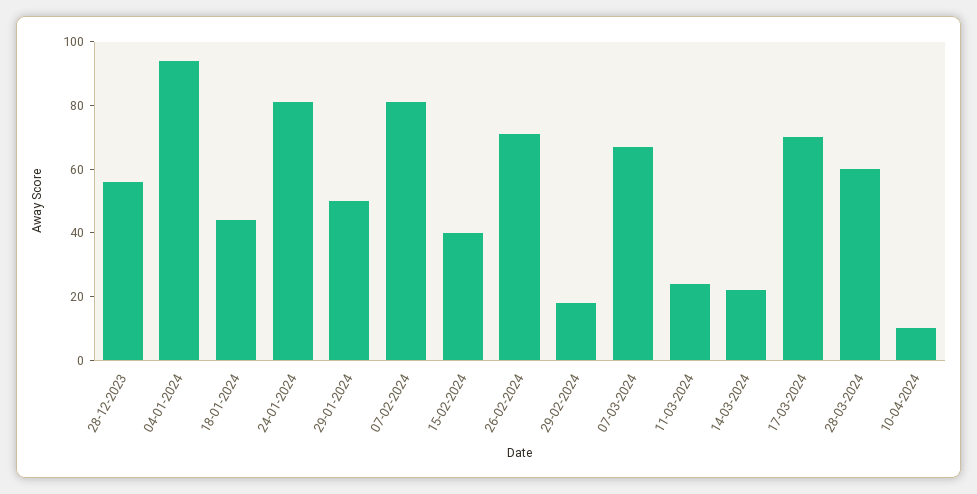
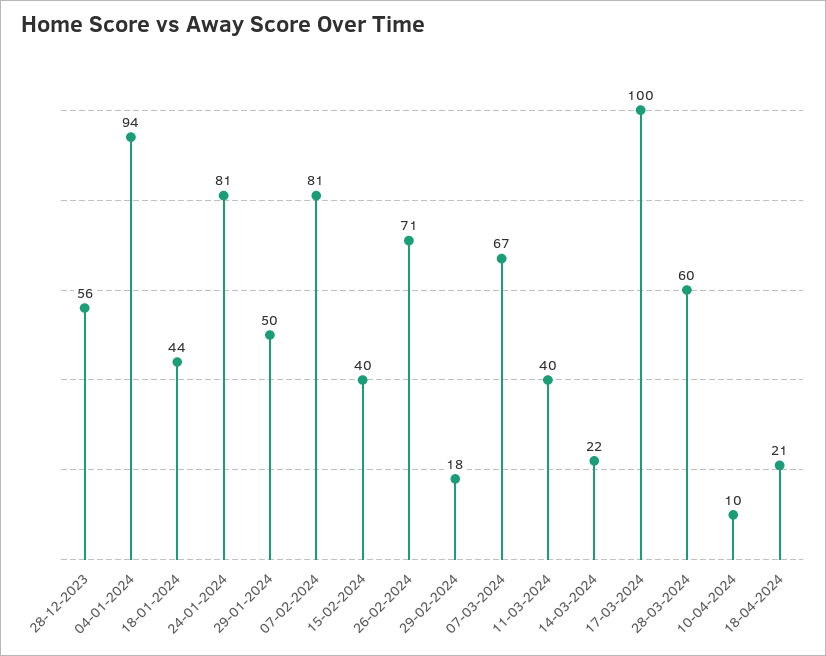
11-03-2024: 25 -> 40
17-03-2024: 70 -> 100
18-04-2024: none -> 21

